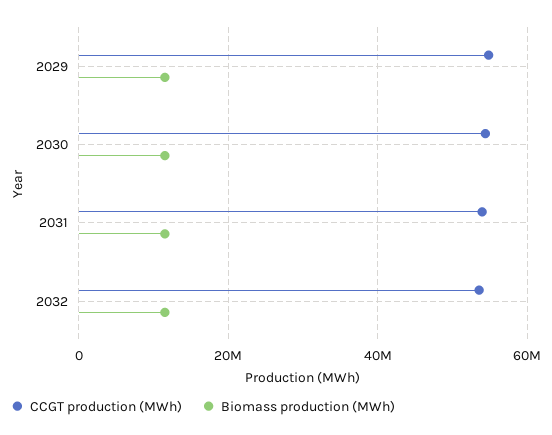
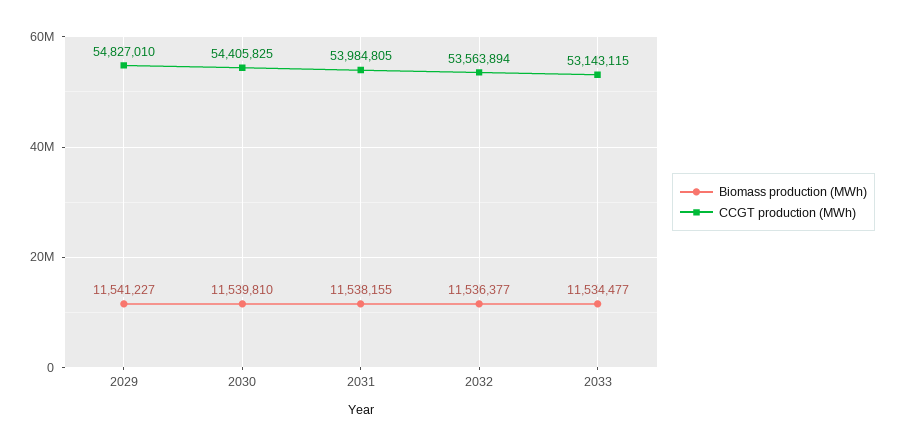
Biomass production (MWh), 2033: none -> 11534477
CCGT production (MWh), 2033: none -> 53143115

